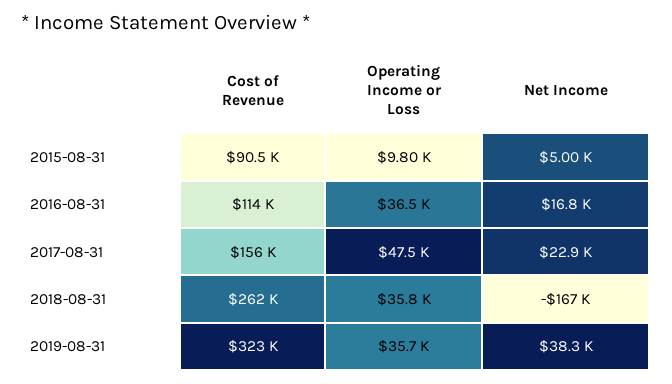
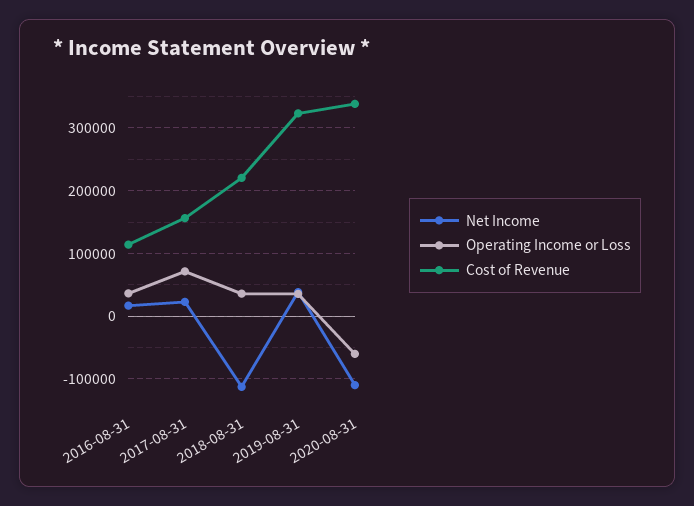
Cost of Revenue, 2015-08-31: 90500 -> none
Operating Income or Loss, 2015-08-31: 9800 -> none
Net Income, 2015-08-31: 5000 -> none
Operating Income or Loss, 2017-08-31: 47500 -> 70000
Cost of Revenue, 2018-08-31: 262000 -> 220000
Net Income, 2018-08-31: -167000 -> -110000
Net Income, 2020-08-31: none -> -110000
Operating Income or Loss, 2020-08-31: none -> -60000
Cost of Revenue, 2020-08-31: none -> 340000

